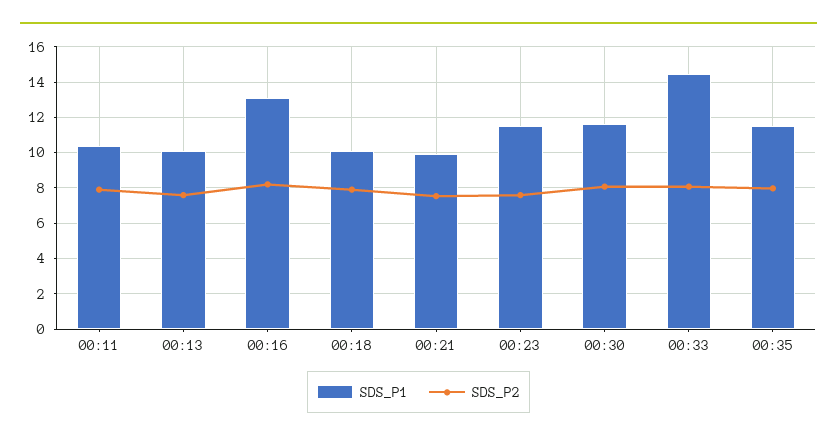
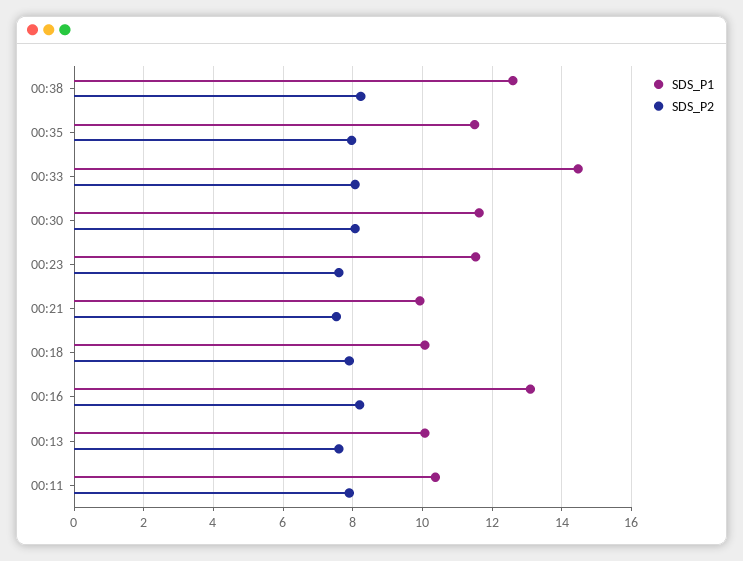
SDS_P1, 00:38: none -> 12.6
SDS_P2, 00:38: none -> 8.2

